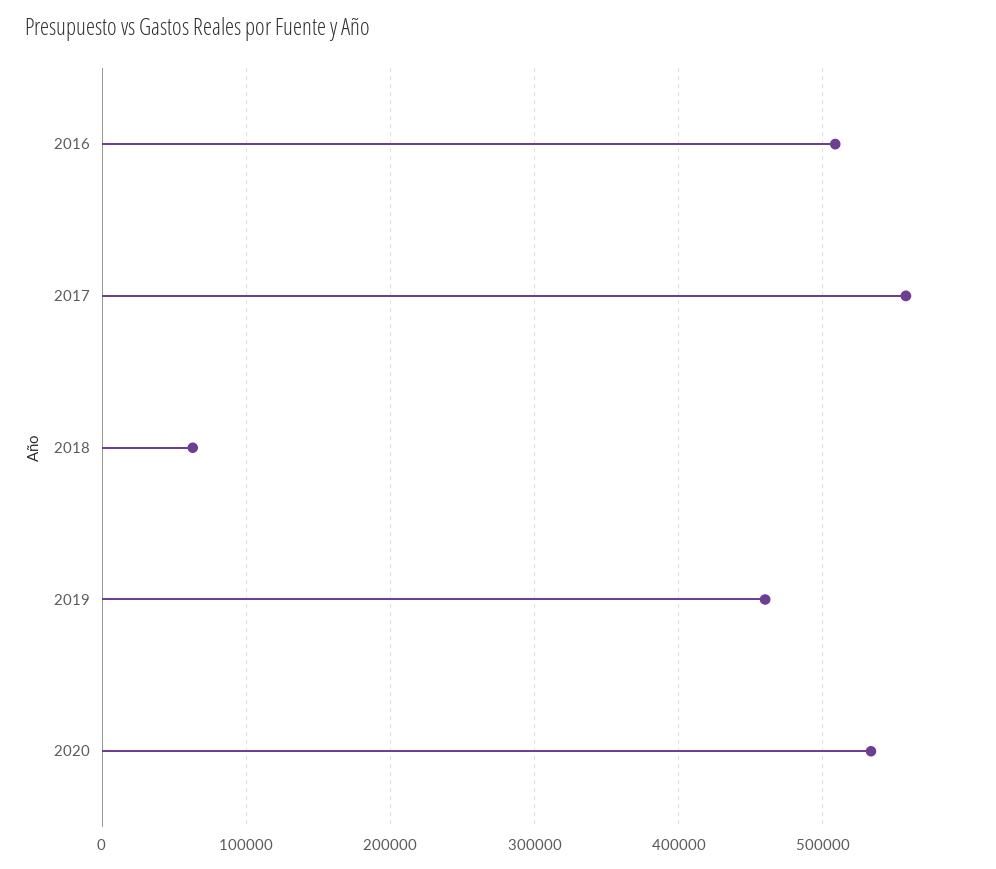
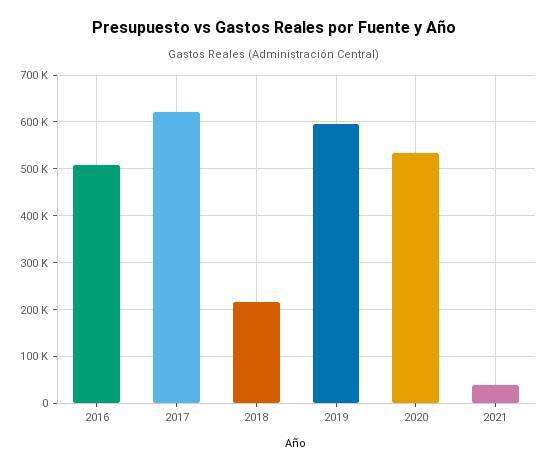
2017: 560000 -> 620000
2018: 60000 -> 220000
2019: 460000 -> 600000
2021: none -> 40000

